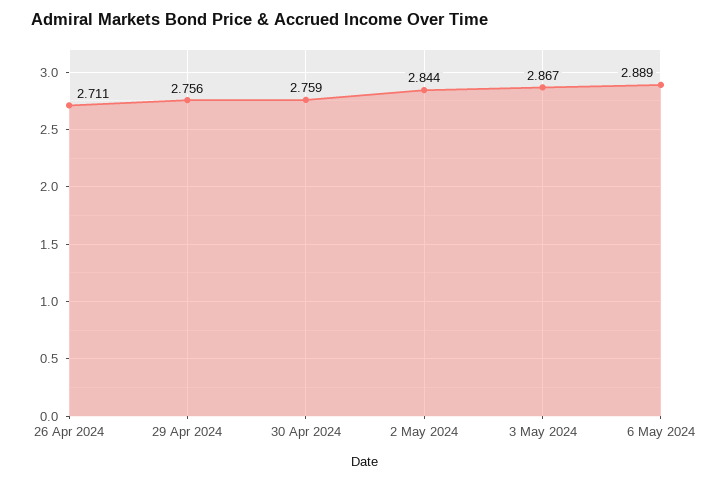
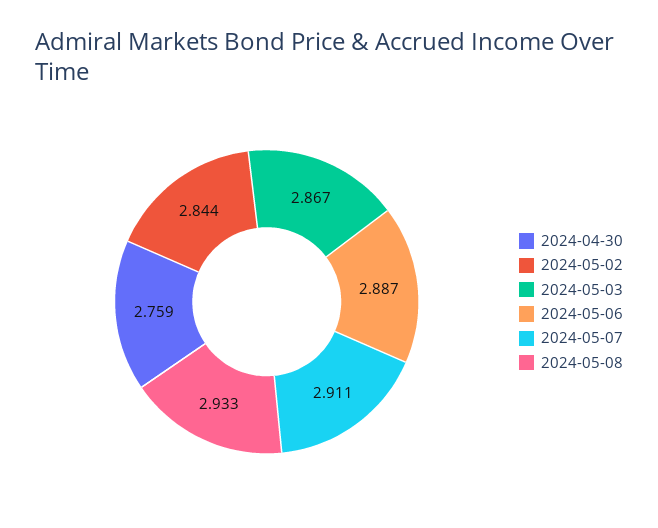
26 Apr 2024: 2.711 -> none
29 Apr 2024: 2.756 -> none
6 May 2024: 2.889 -> 2.887
2024-05-07: none -> 2.911
2024-05-08: none -> 2.933

